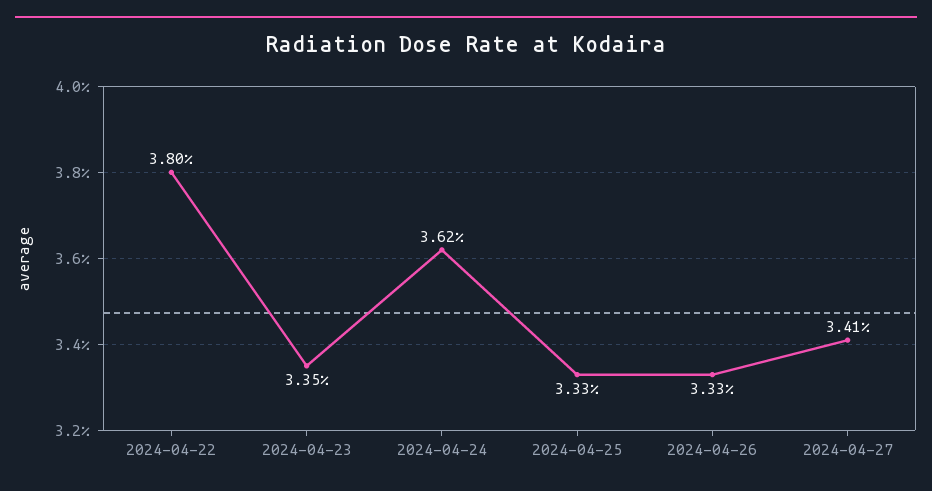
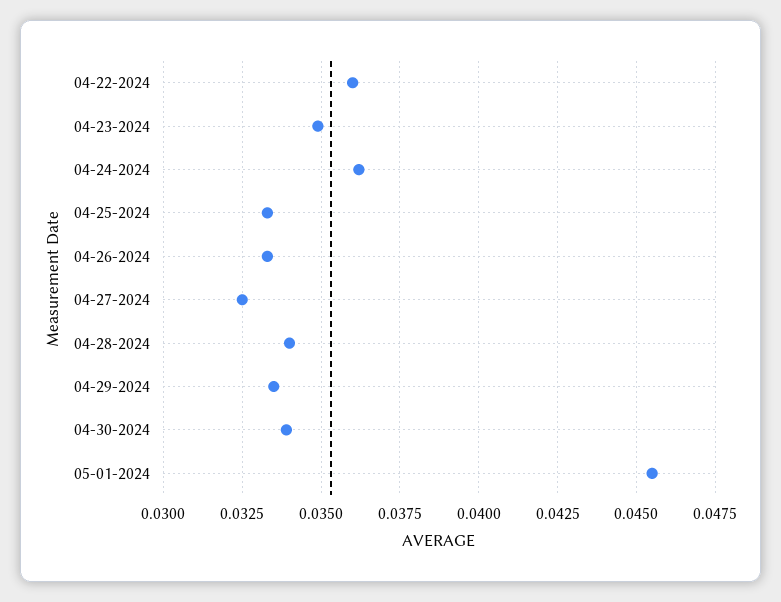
2024-04-22: 0.038 -> 0.036
2024-04-23: 0.0335 -> 0.035
2024-04-27: 0.0341 -> 0.0325
04-28-2024: none -> 0.034
04-29-2024: none -> 0.0335
04-30-2024: none -> 0.034
05-01-2024: none -> 0.0455

